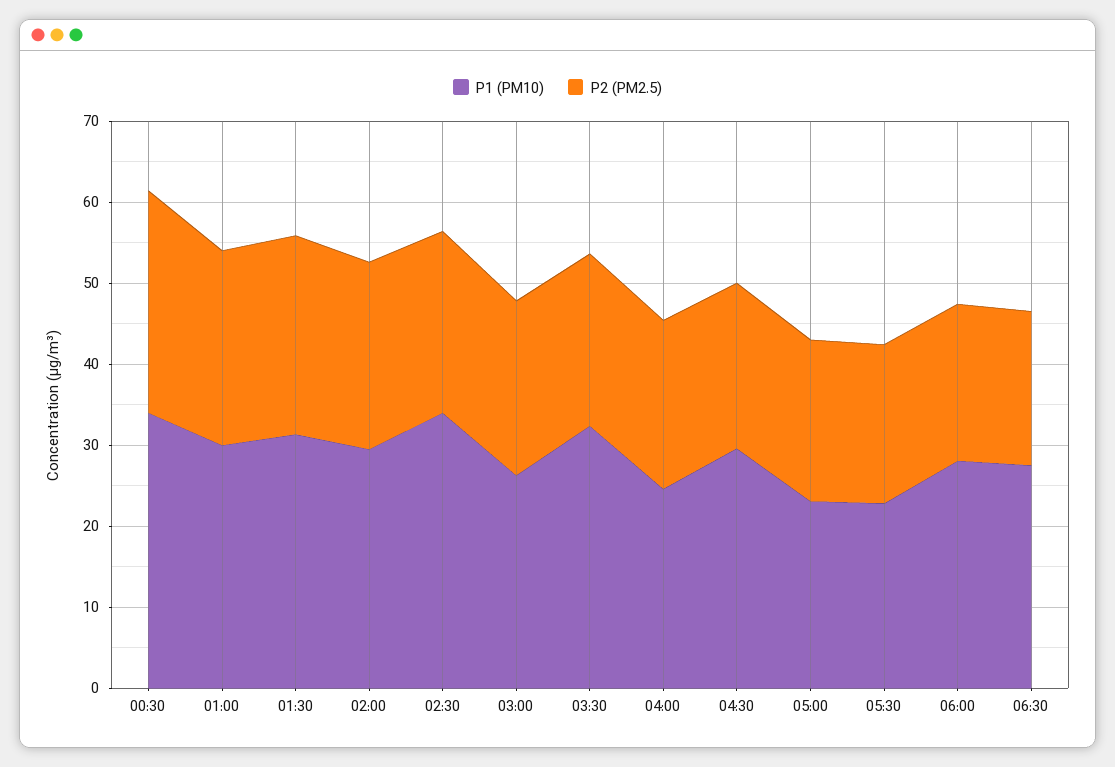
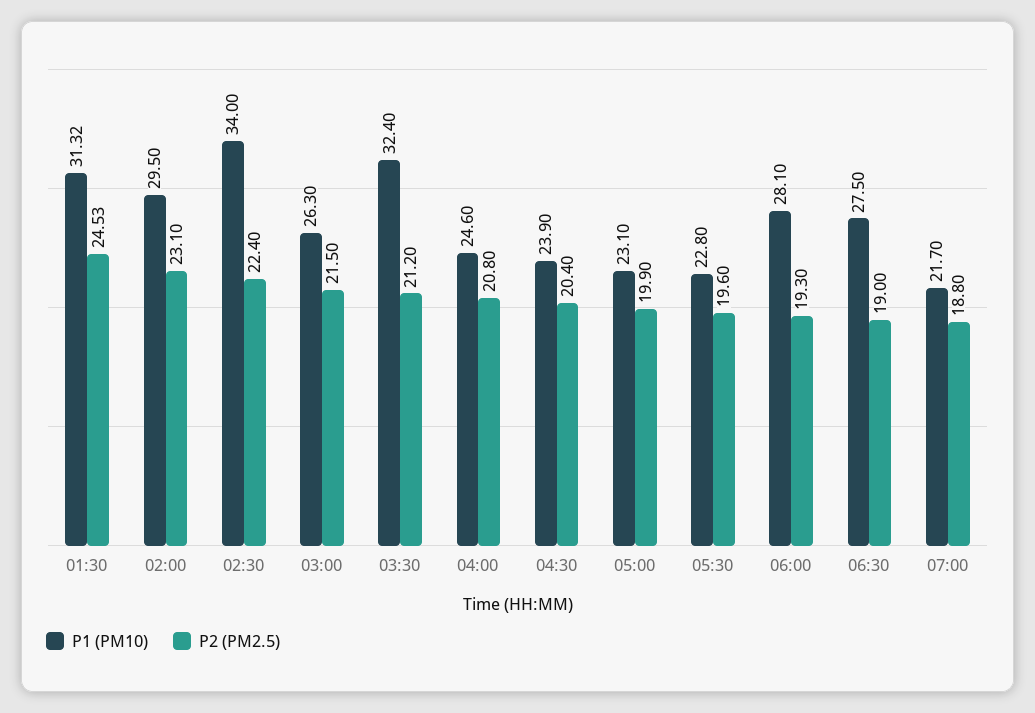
P1 (PM10), 00:30: 34 -> none
P2 (PM2.5), 00:30: 28 -> none
P1 (PM10), 01:00: 30 -> none
P2 (PM2.5), 01:00: 24 -> none
P1 (PM10), 04:30: 30 -> 23.9
P1 (PM10), 07:00: none -> 21.7
P2 (PM2.5), 07:00: none -> 18.8

